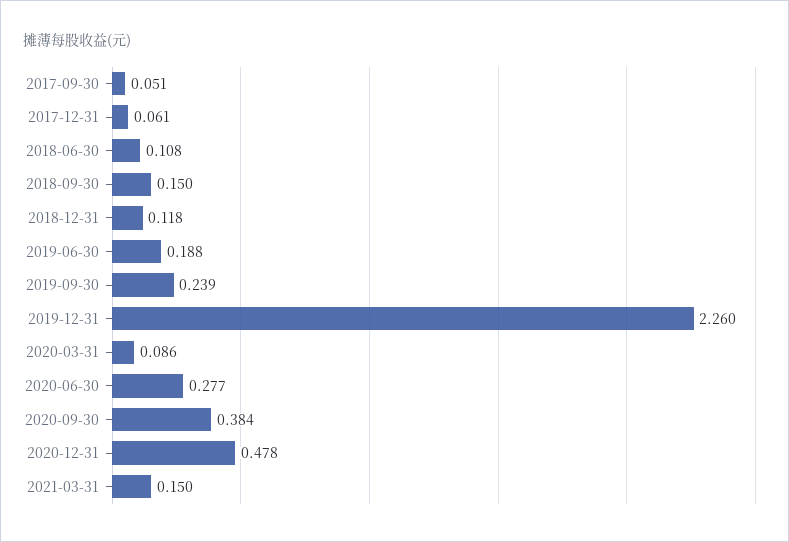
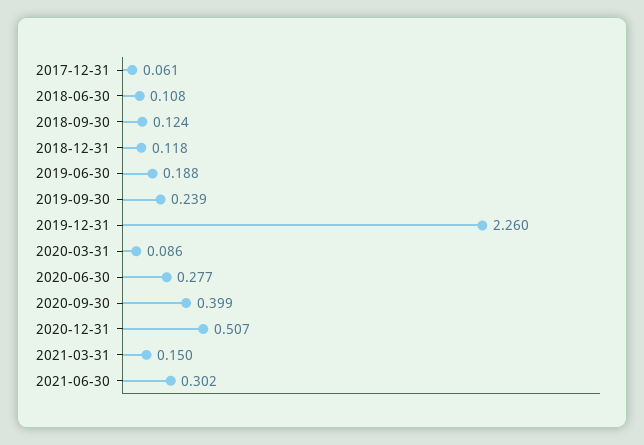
2017-09-30: 0.051 -> none
2018-09-30: 0.15 -> 0.124
2020-09-30: 0.384 -> 0.399
2020-12-31: 0.478 -> 0.507
2021-06-30: none -> 0.302

